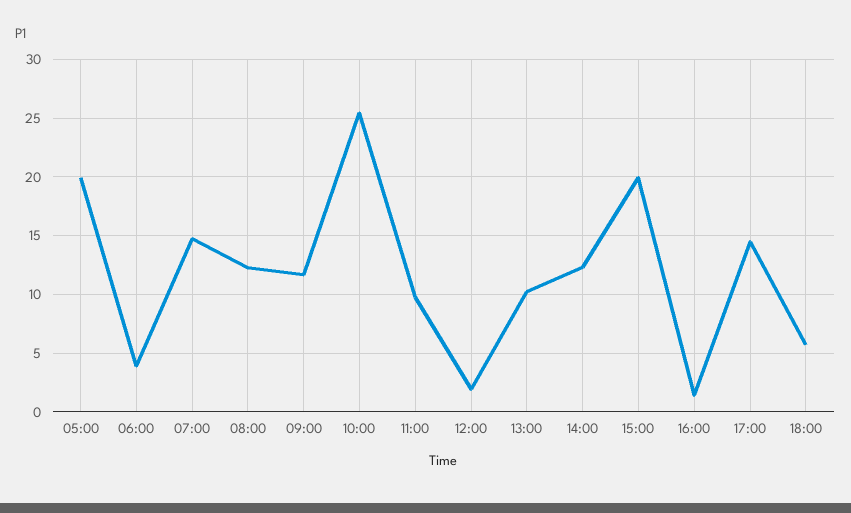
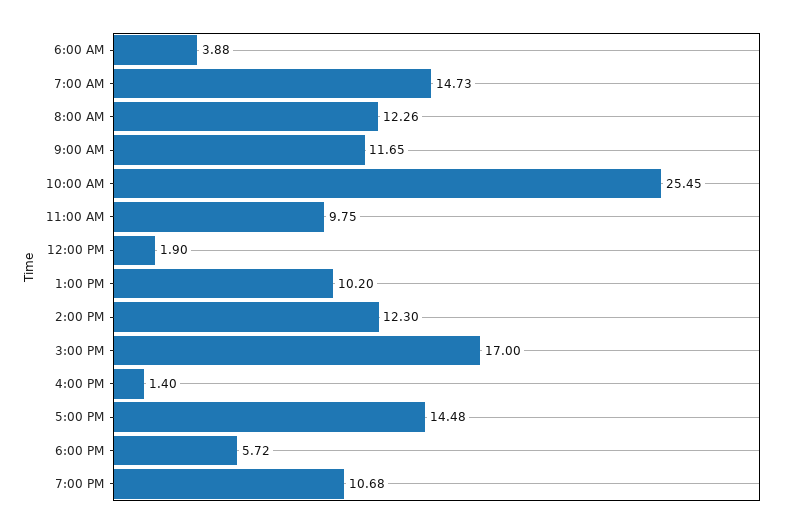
05:00: 20 -> none
15:00: 20 -> 17
7:00 PM: none -> 10.68

